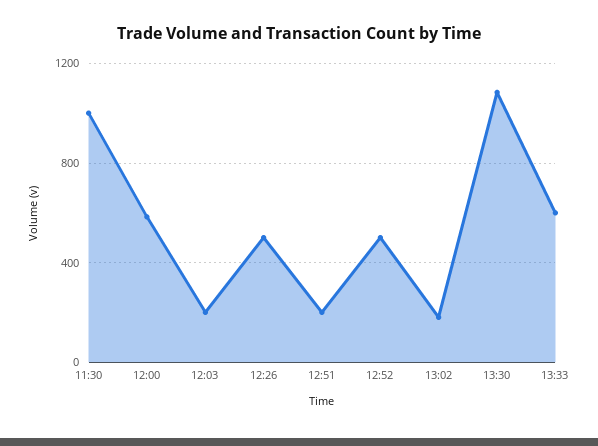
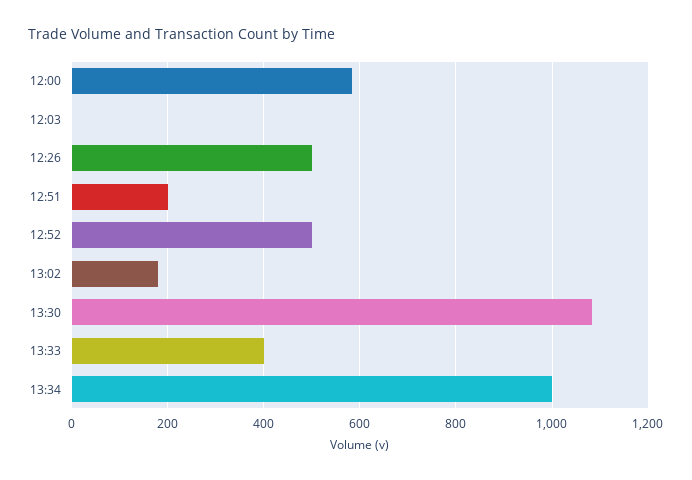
11:30: 1000 -> none
12:03: 200 -> 0
13:33: 600 -> 400
13:34: none -> 1000

